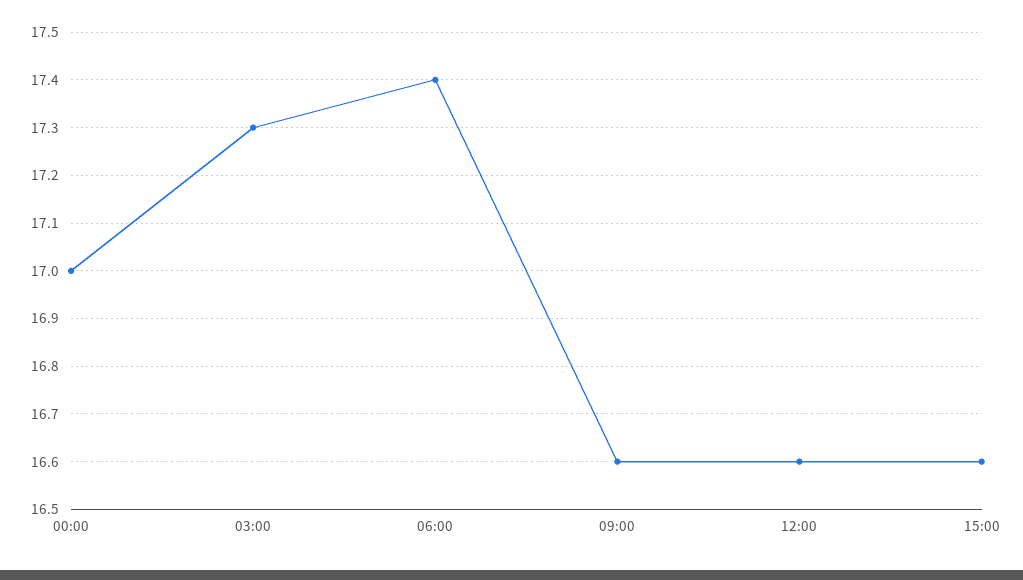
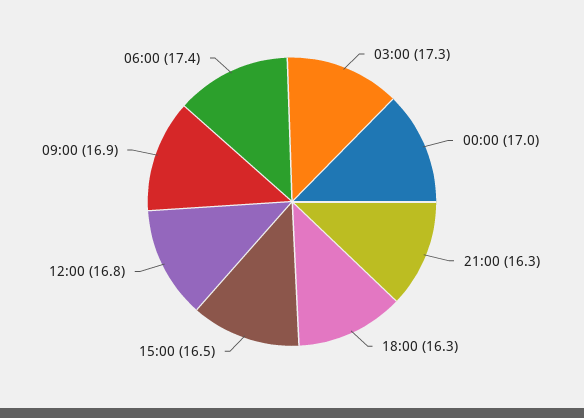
09:00: 16.6 -> 16.9
12:00: 16.6 -> 16.8
15:00: 16.6 -> 16.5
21:00: none -> 16.3
18:00: none -> 16.3

